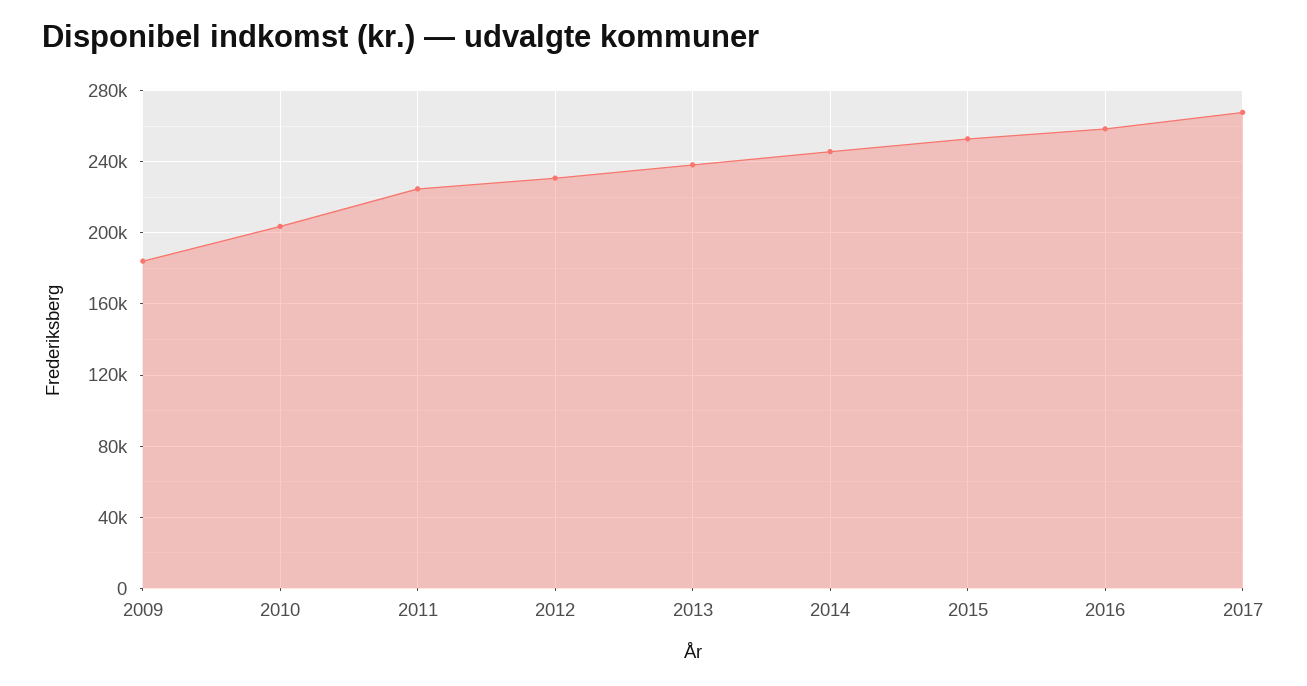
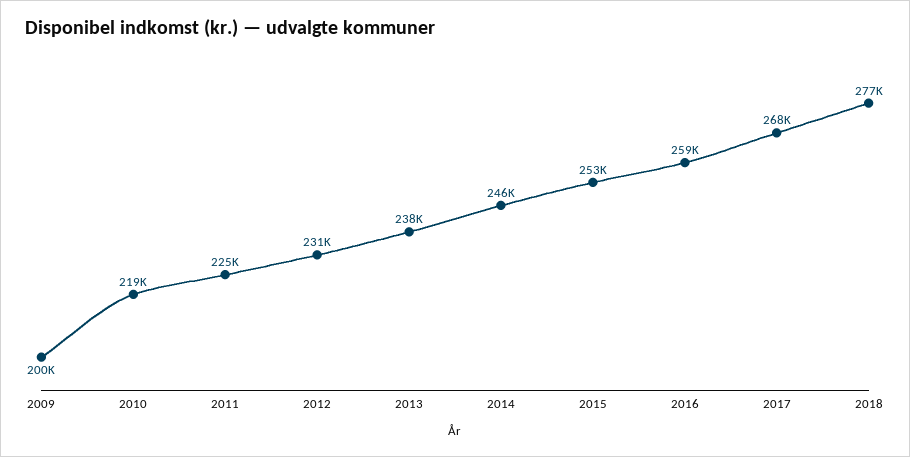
2009: 185000 -> 200000
2010: 205000 -> 219000
2018: none -> 277000

